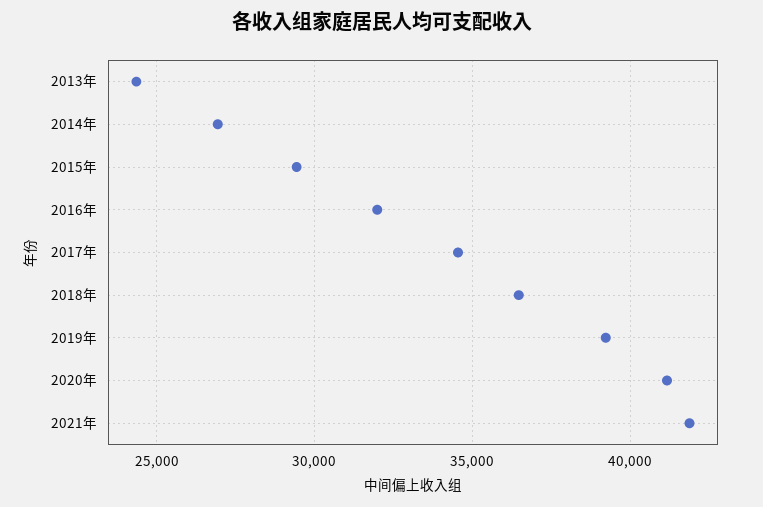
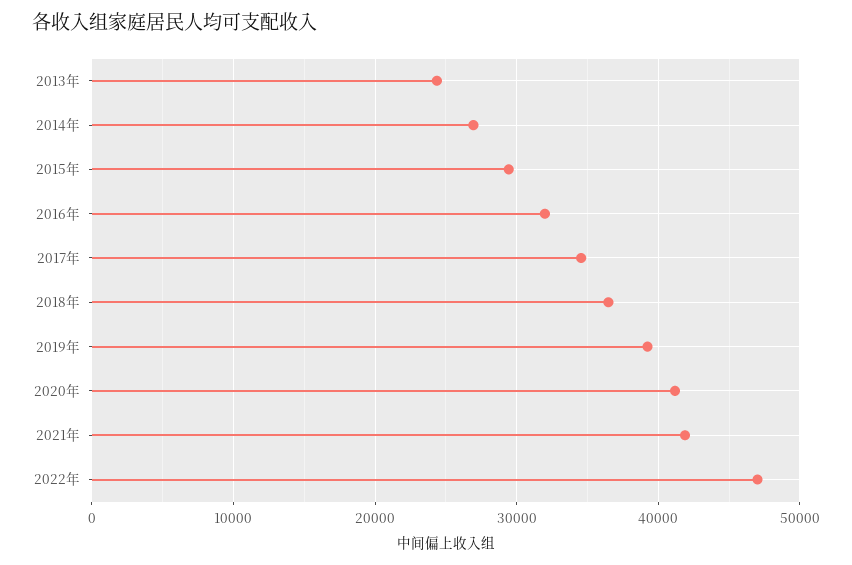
2022年: none -> 47000

